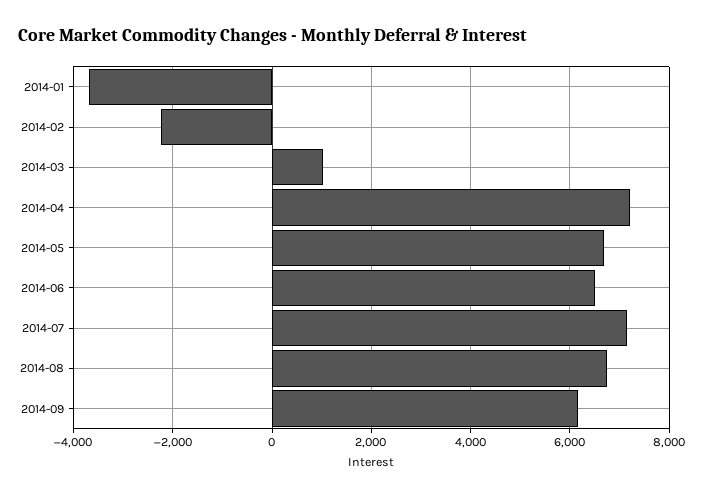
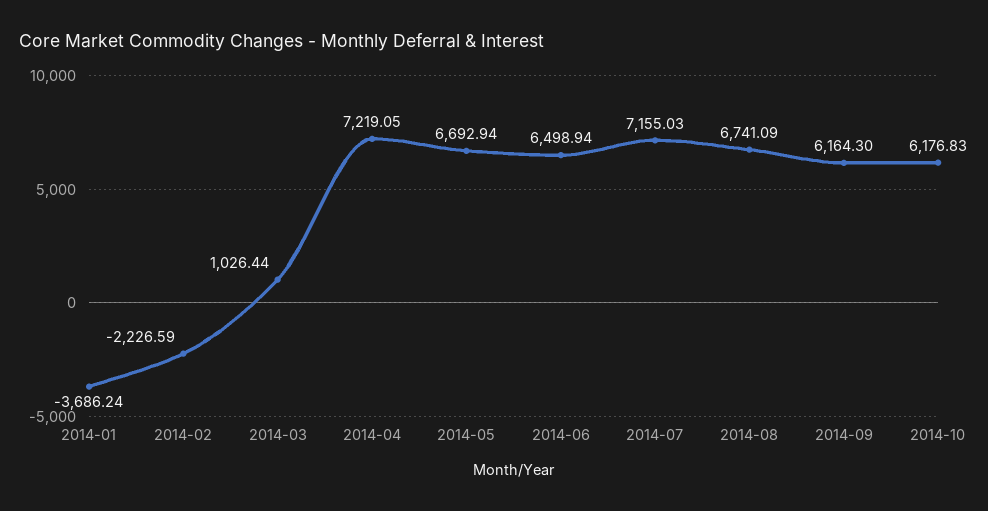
2014-10: none -> 6176.83

